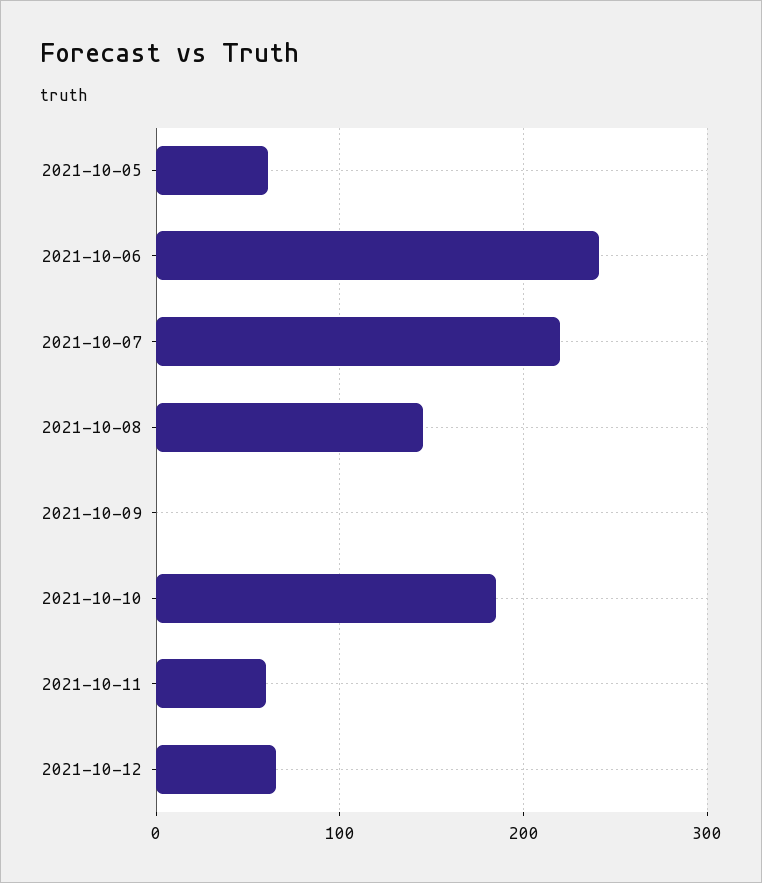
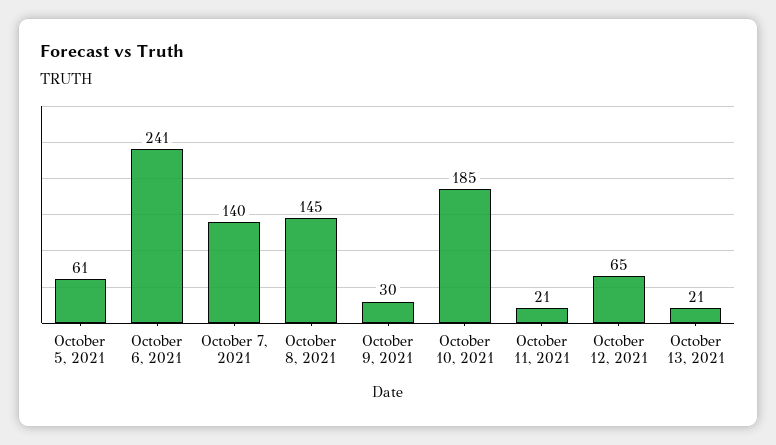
2021-10-07: 220 -> 140
2021-10-09: 0 -> 30
2021-10-11: 60 -> 21
October 13, 2021: none -> 21

